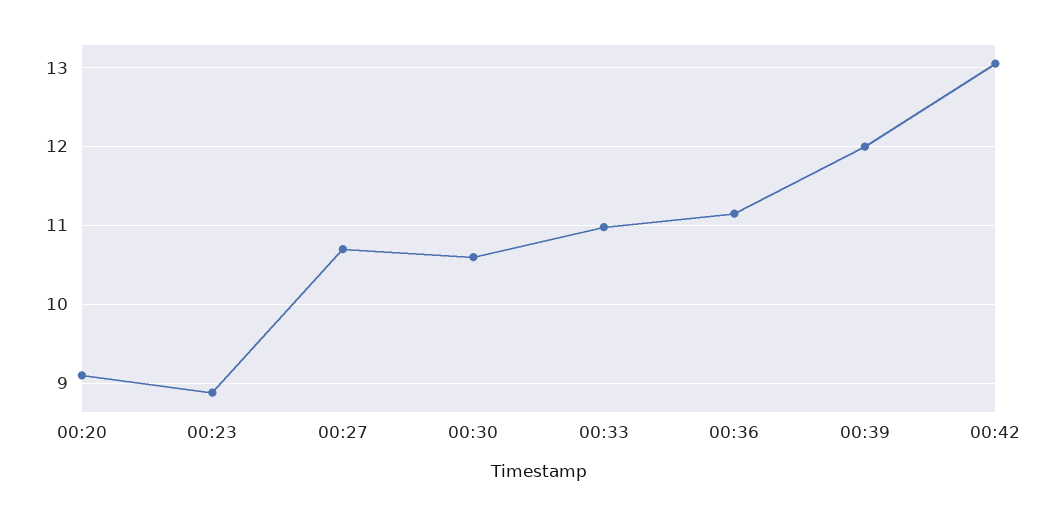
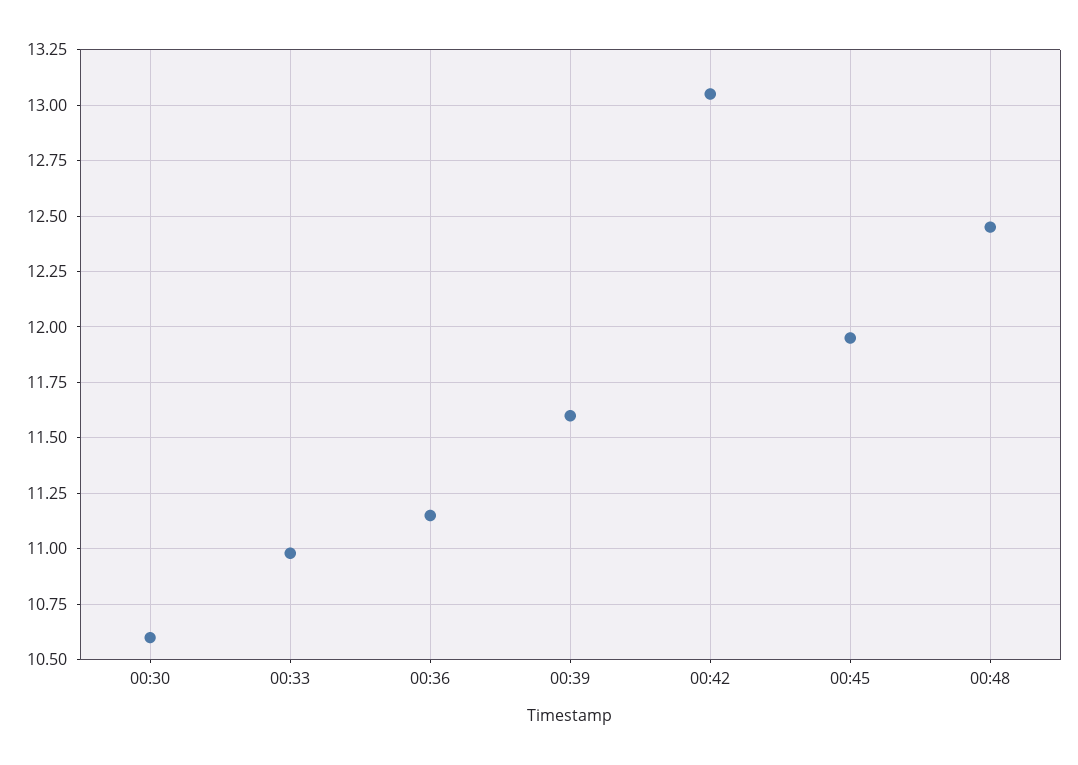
00:20: 9.1 -> none
00:23: 8.9 -> none
00:27: 10.7 -> none
00:39: 12 -> 11.6
00:45: none -> 11.95
00:48: none -> 12.45

